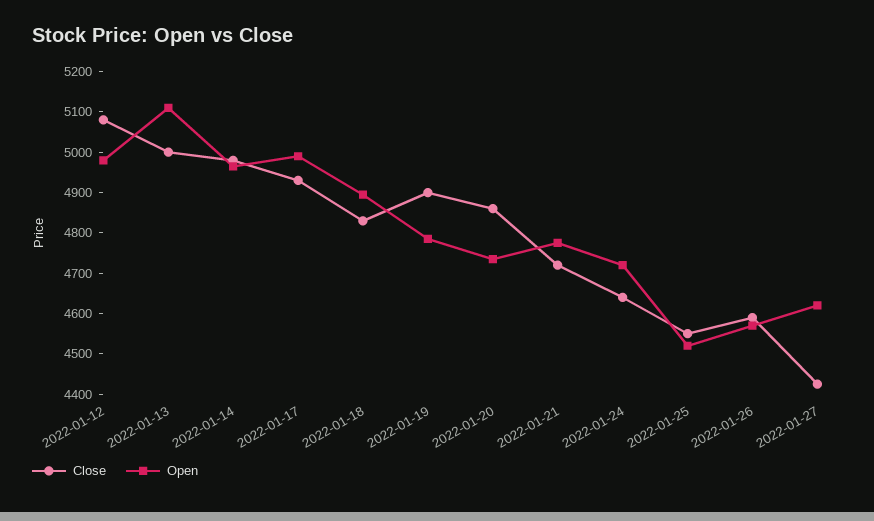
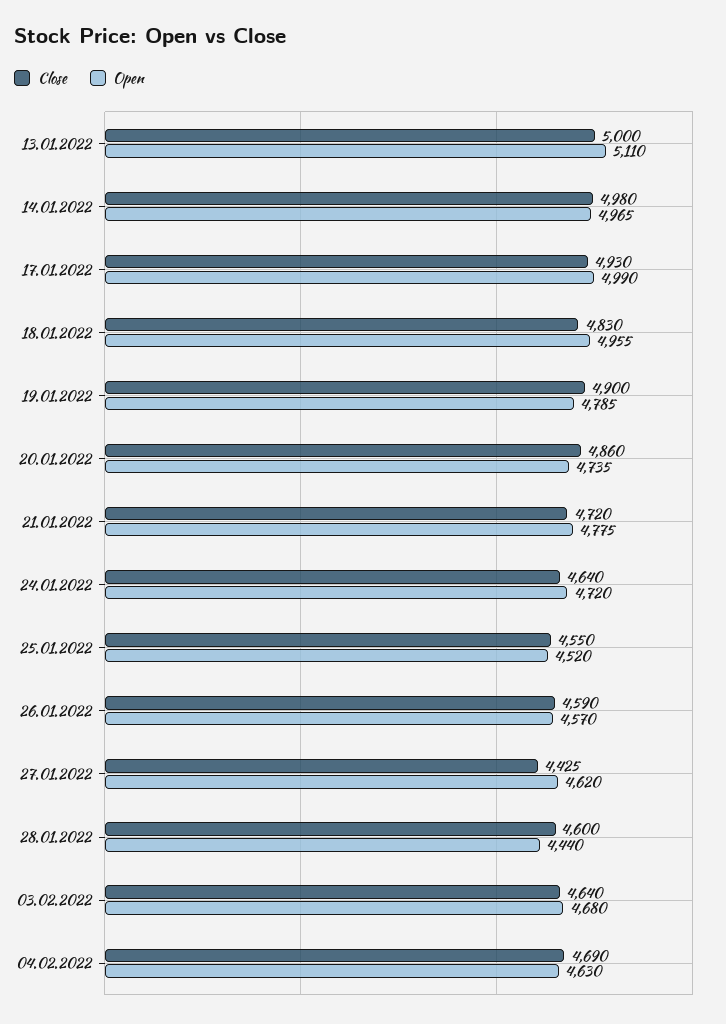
Close, 2022-01-12: 5080 -> none
Open, 2022-01-12: 4980 -> none
Open, 2022-01-18: 4900 -> 4955
Close, 28.01.2022: none -> 4600
Open, 28.01.2022: none -> 4440
Close, 03.02.2022: none -> 4640
Open, 03.02.2022: none -> 4680
Close, 04.02.2022: none -> 4690
Open, 04.02.2022: none -> 4630

